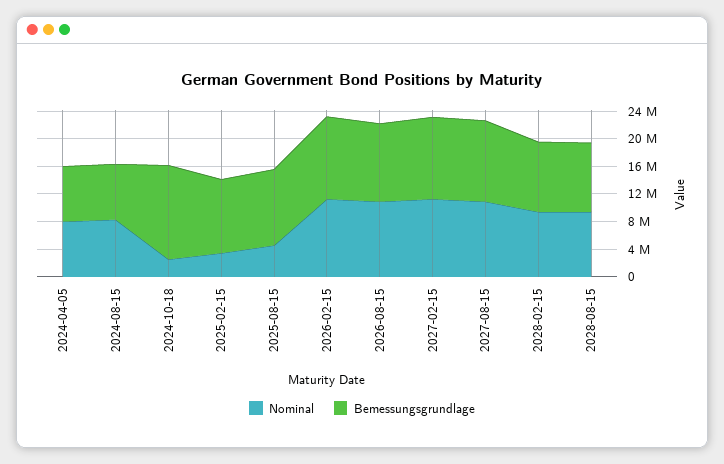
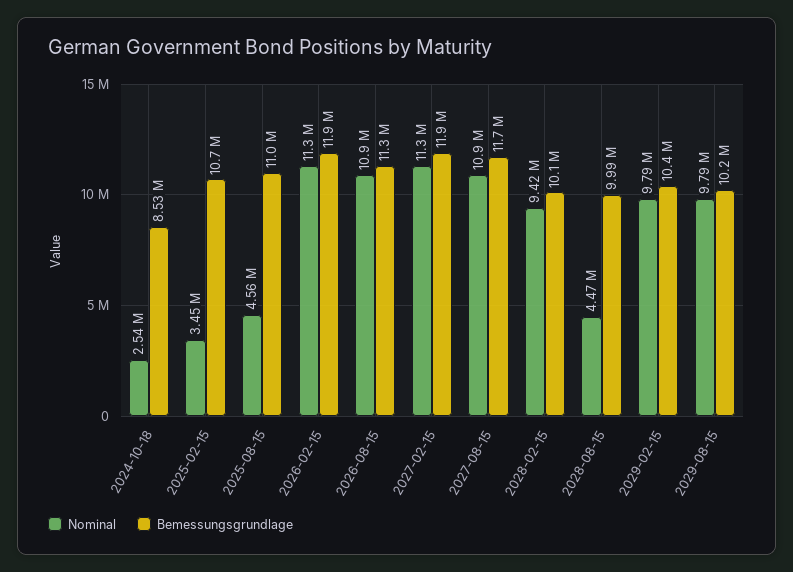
Nominal, 2024-04-05: 8000000 -> none
Bemessungsgrundlage, 2024-04-05: 8000000 -> none
Nominal, 2024-08-15: 8000000 -> none
Bemessungsgrundlage, 2024-08-15: 8000000 -> none
Bemessungsgrundlage, 2024-10-18: 14000000 -> 8530000
Nominal, 2028-08-15: 10000000 -> 4470000
Nominal, 2029-02-15: none -> 9790000
Bemessungsgrundlage, 2029-02-15: none -> 10400000
Nominal, 2029-08-15: none -> 9790000
Bemessungsgrundlage, 2029-08-15: none -> 10200000

